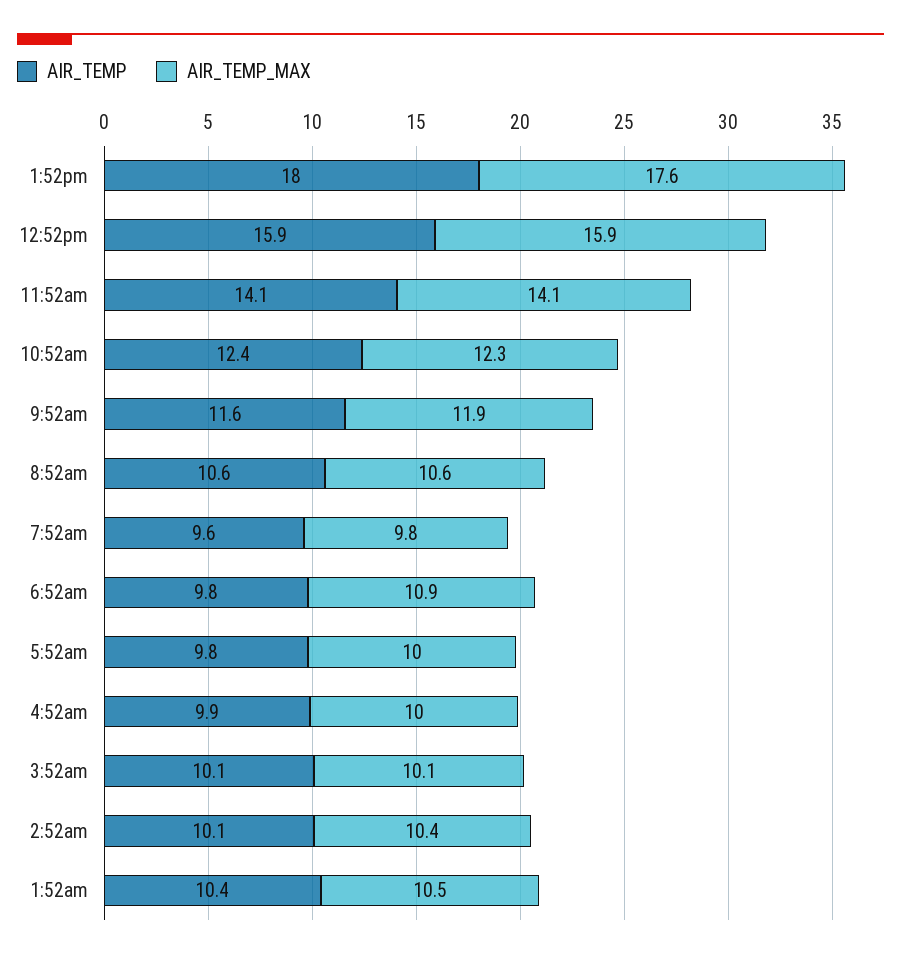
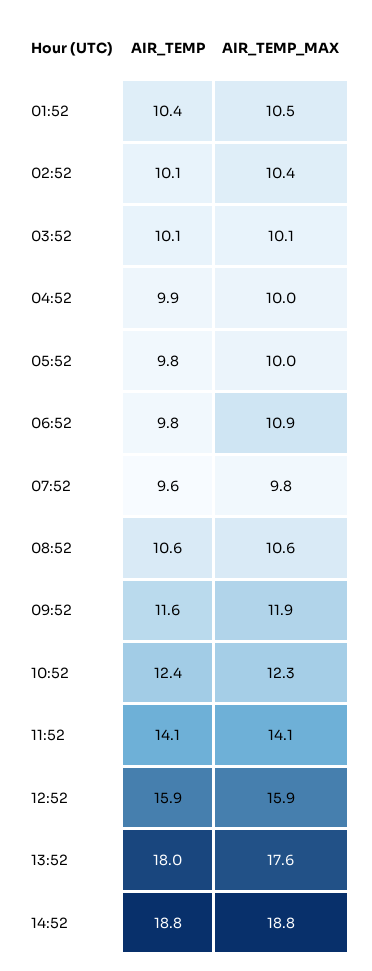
AIR_TEMP, 14:52: none -> 18.8
AIR_TEMP_MAX, 14:52: none -> 18.8

